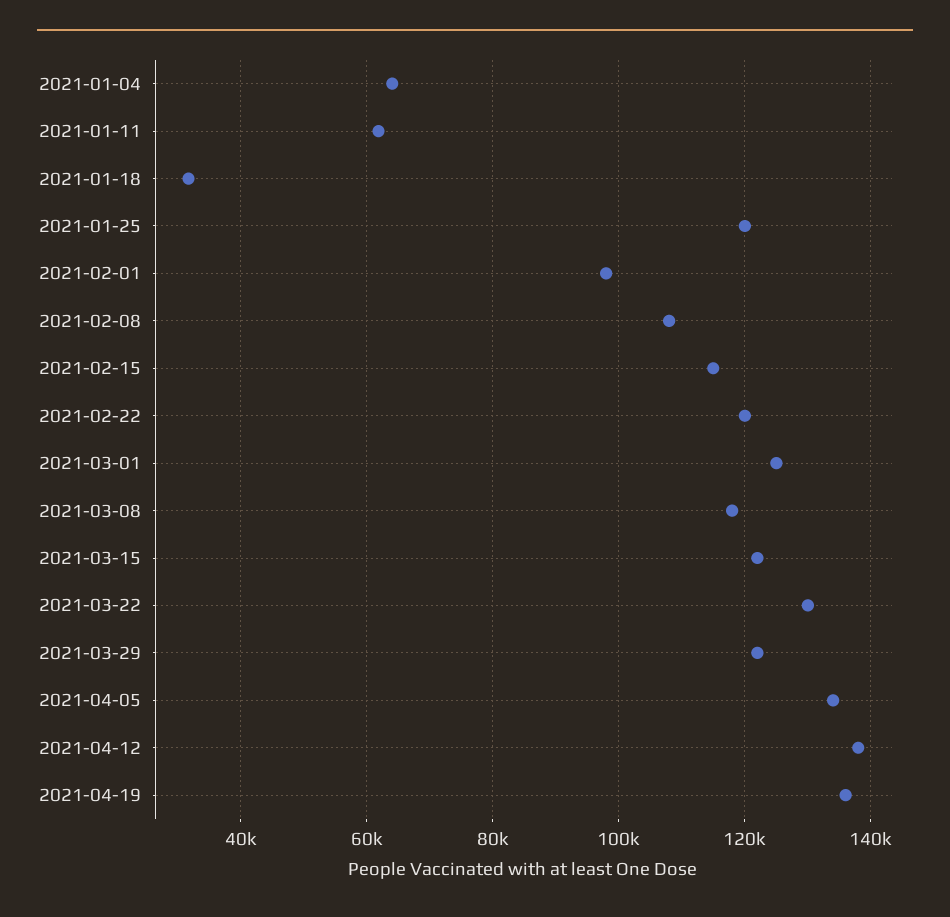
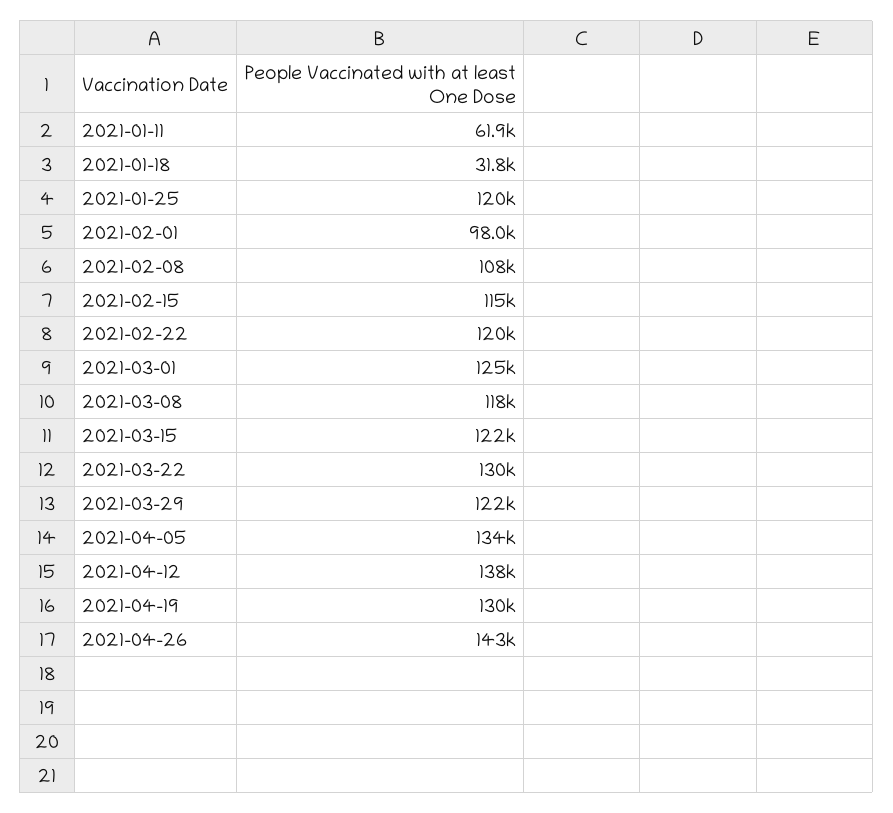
2021-01-04: 64000 -> none
2021-04-19: 136000 -> 130000
2021-04-26: none -> 143000

